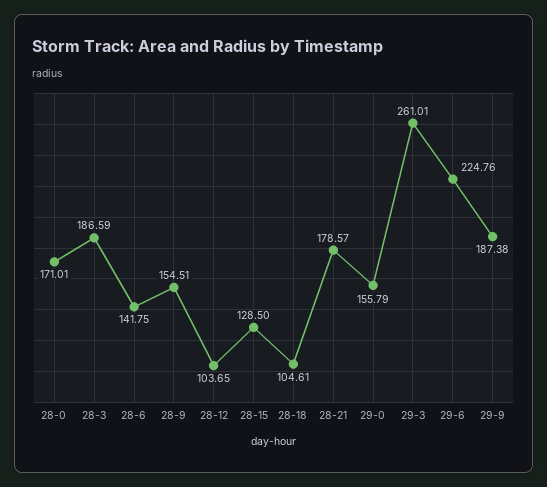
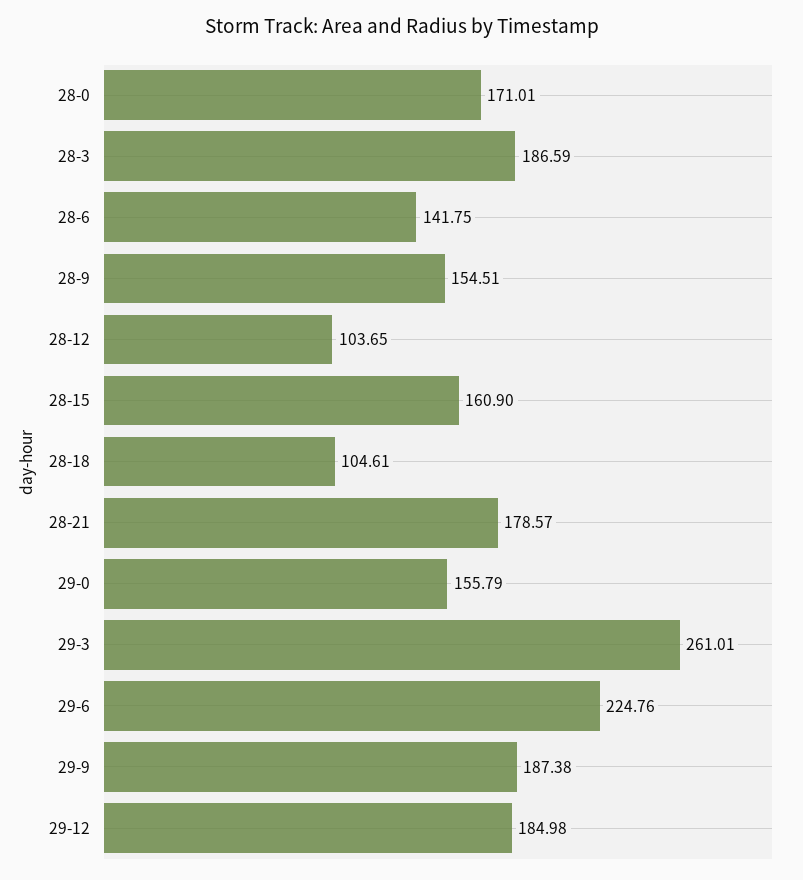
28-15: 128.5 -> 160.9
29-12: none -> 184.98

